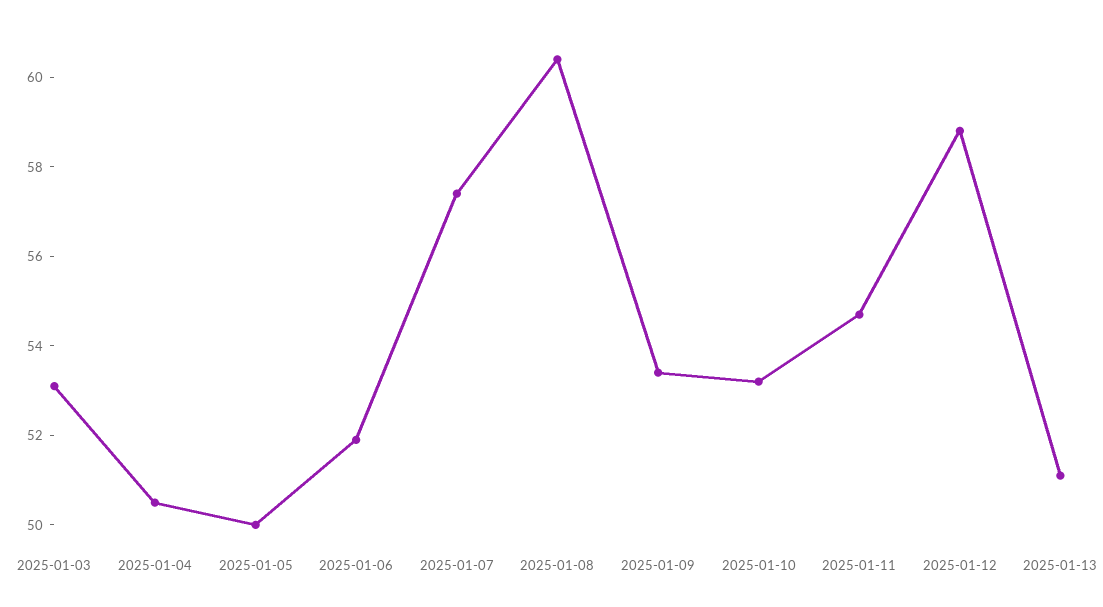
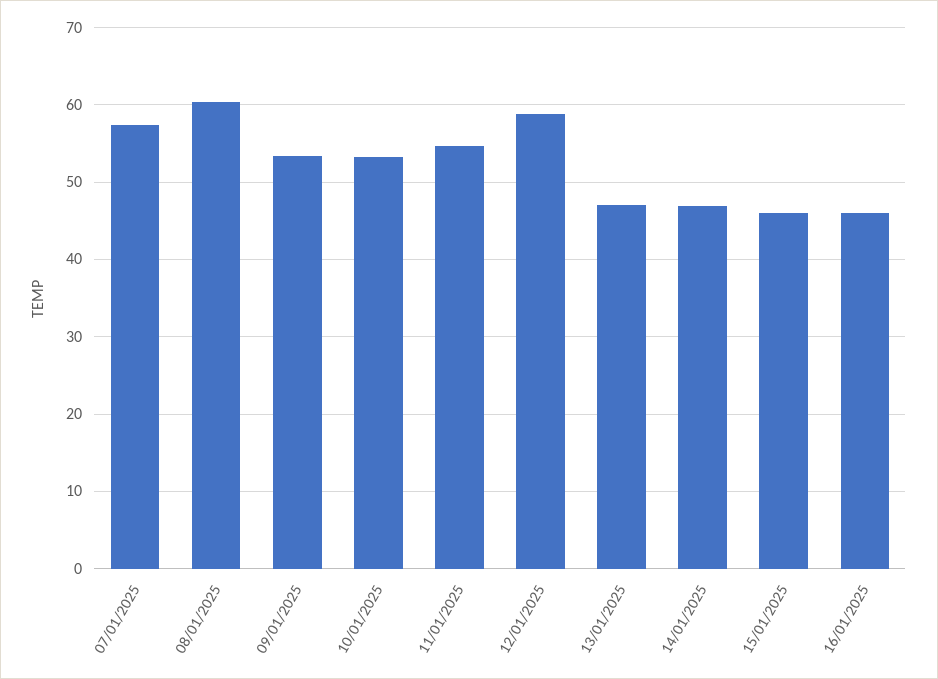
2025-01-03: 53 -> none
2025-01-04: 50.5 -> none
2025-01-05: 50 -> none
2025-01-06: 52 -> none
2025-01-13: 51 -> 47
14/01/2025: none -> 47
15/01/2025: none -> 46
16/01/2025: none -> 46

